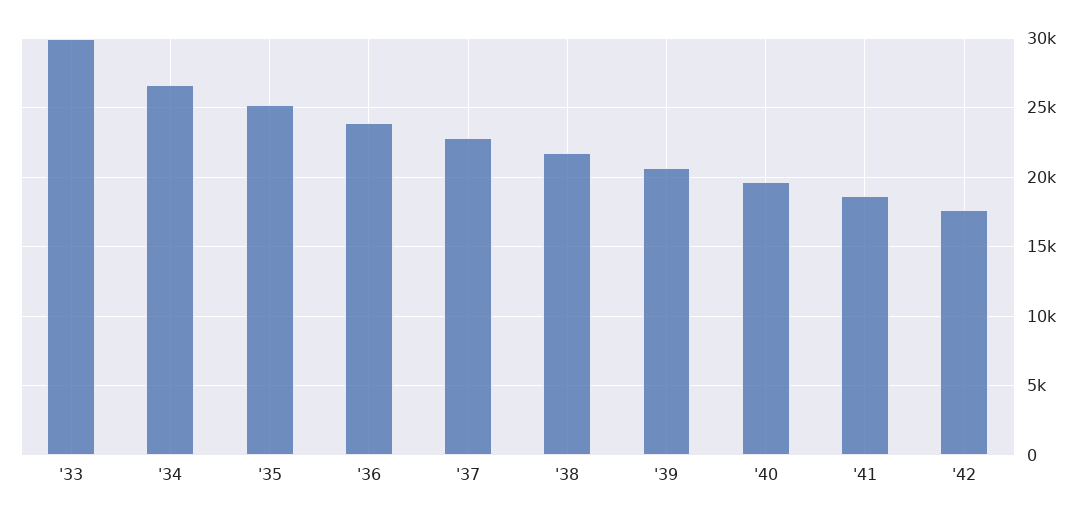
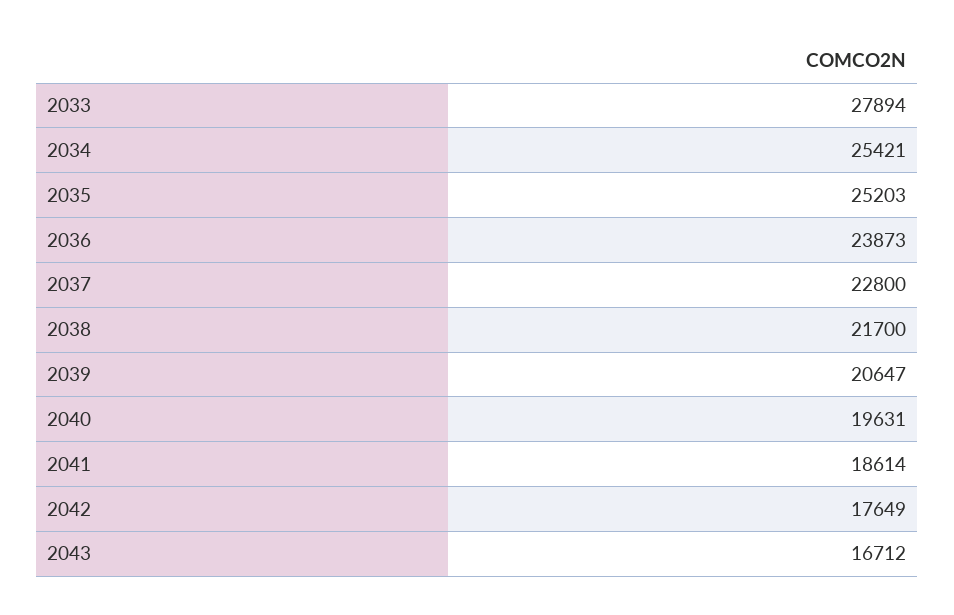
'33: 30000 -> 27894
'34: 26500 -> 25421
2043: none -> 16712

